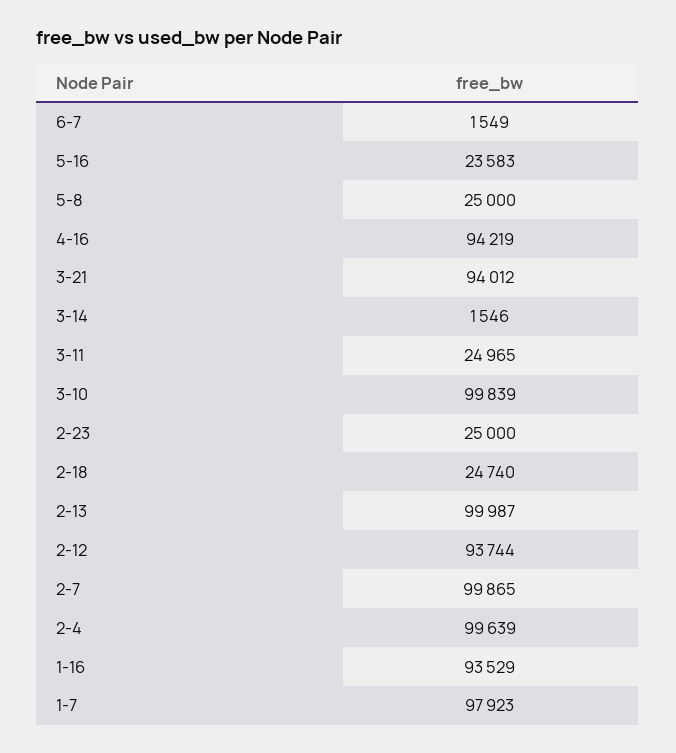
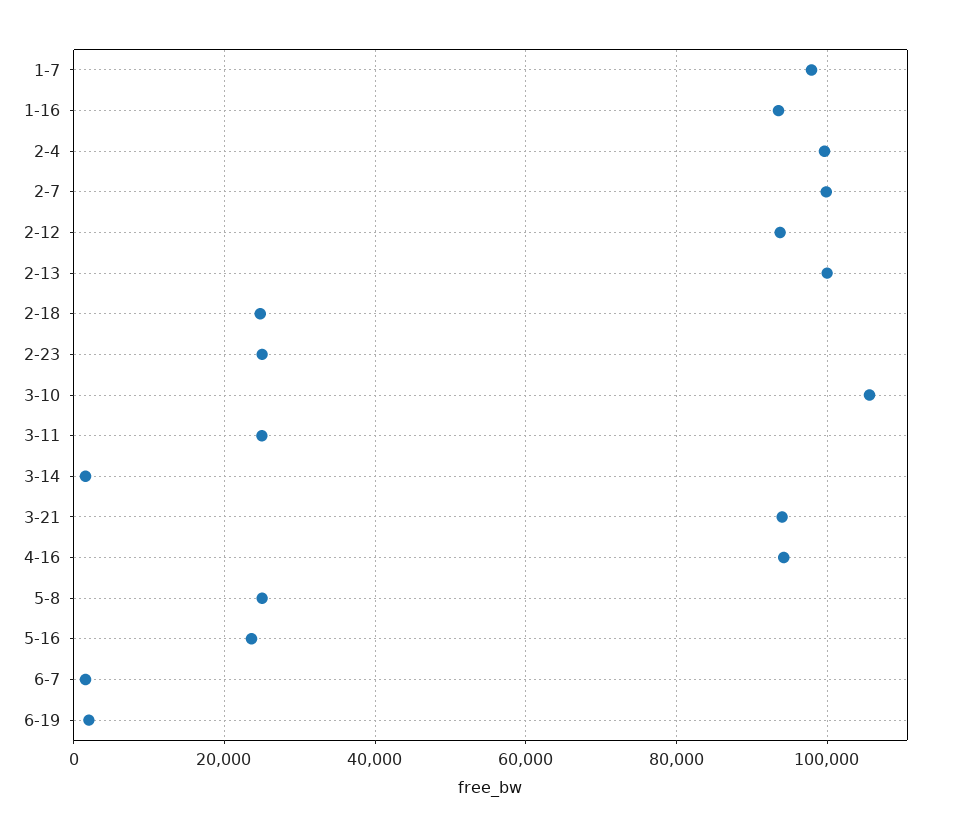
3-10: 99839 -> 106000
6-19: none -> 2000

